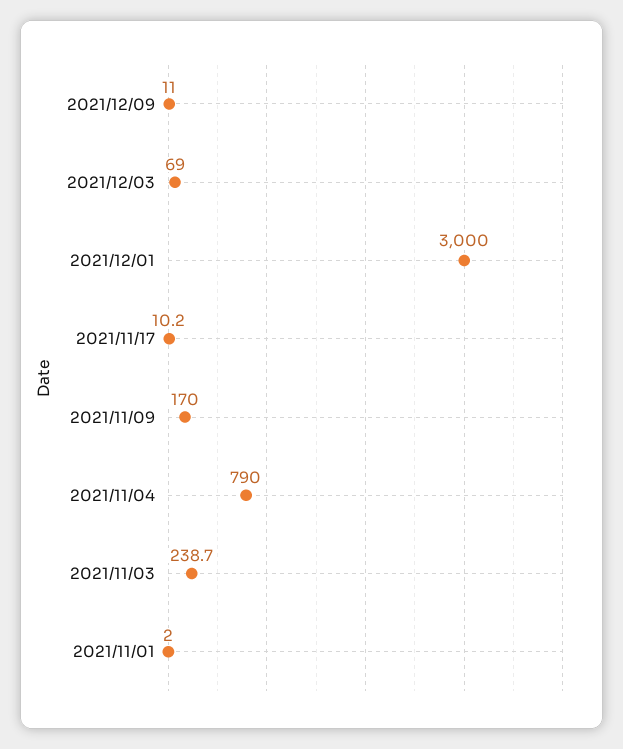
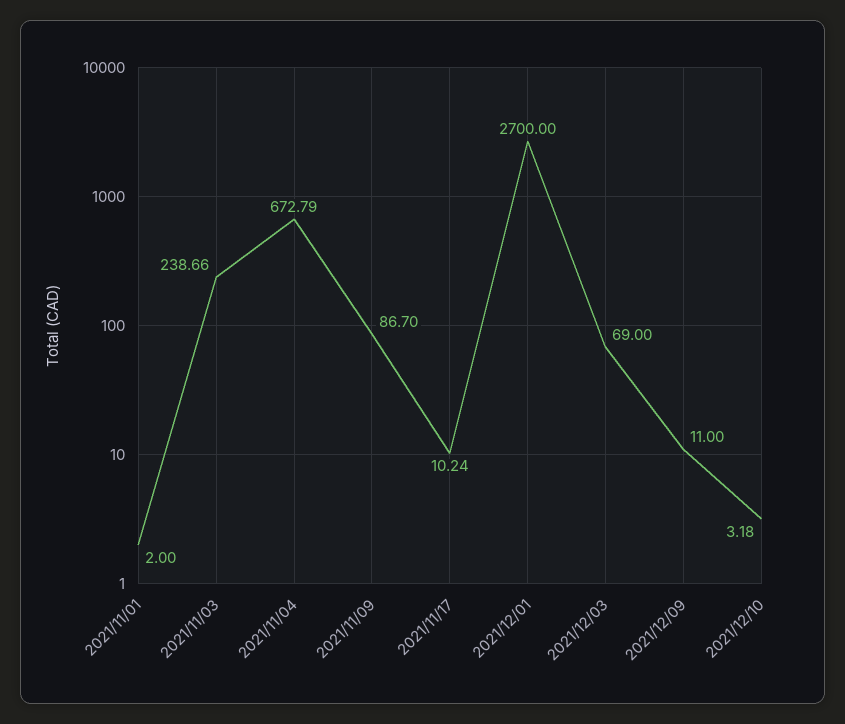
2021/12/01: 3000 -> 2700
2021/11/09: 170 -> 86.7
2021/11/04: 790 -> 672.79
2021/12/10: none -> 3.18

